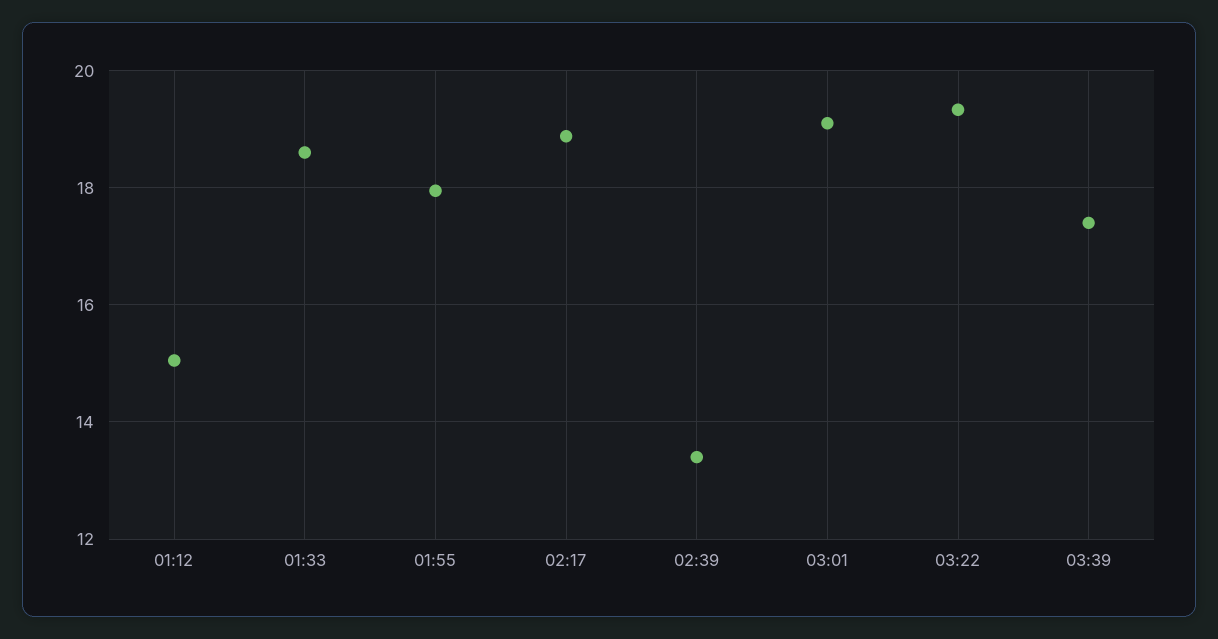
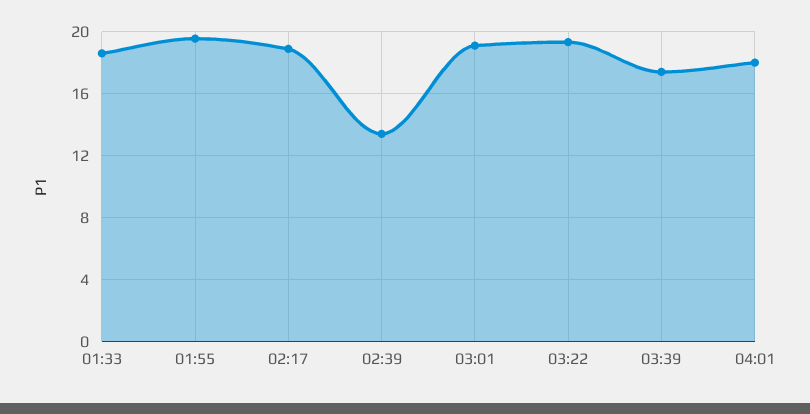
01:12: 15 -> none
01:55: 18 -> 19.5
04:01: none -> 18

